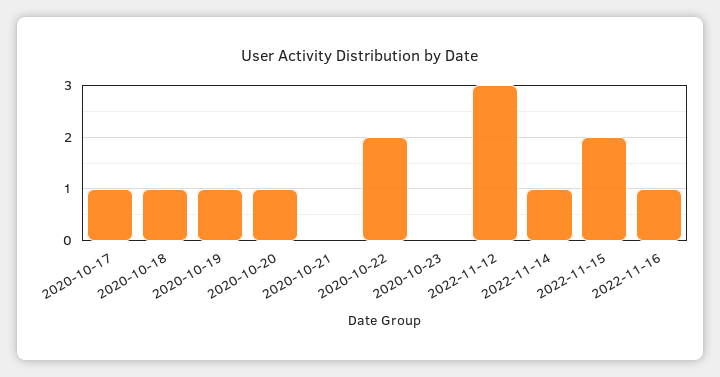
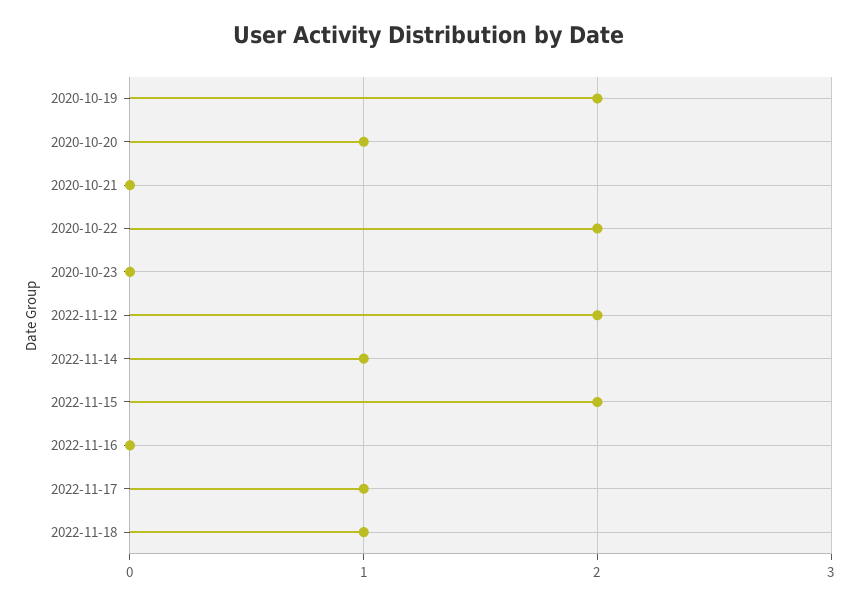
2020-10-17: 1 -> none
2020-10-18: 1 -> none
2020-10-19: 1 -> 2
2022-11-12: 3 -> 2
2022-11-16: 1 -> 0
2022-11-17: none -> 1
2022-11-18: none -> 1

